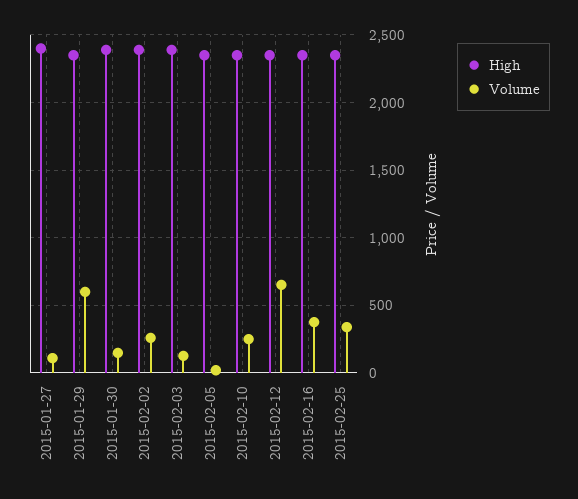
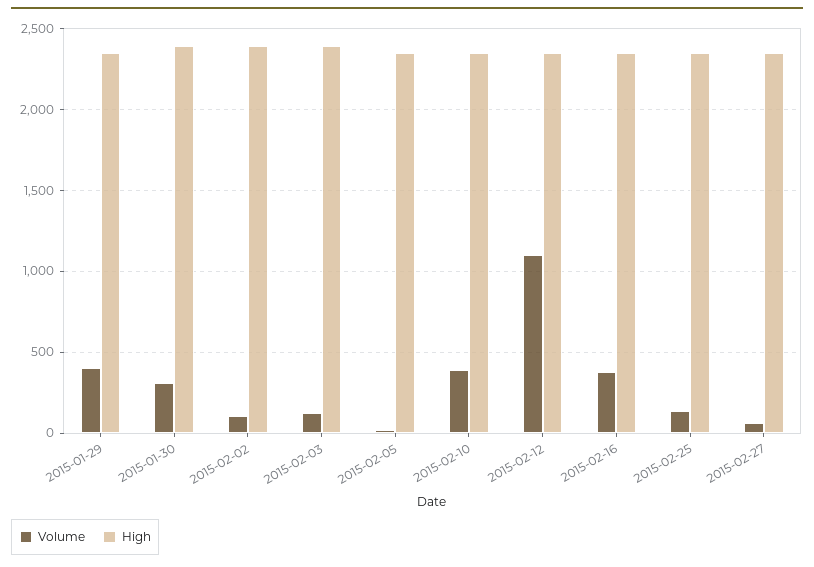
High, 2015-01-27: 2400 -> none
Volume, 2015-01-27: 100 -> none
Volume, 2015-01-29: 600 -> 400
Volume, 2015-01-30: 150 -> 300
Volume, 2015-02-02: 250 -> 100
Volume, 2015-02-10: 250 -> 400
Volume, 2015-02-12: 650 -> 1100
Volume, 2015-02-25: 350 -> 150
Volume, 2015-02-27: none -> 50
High, 2015-02-27: none -> 2350

